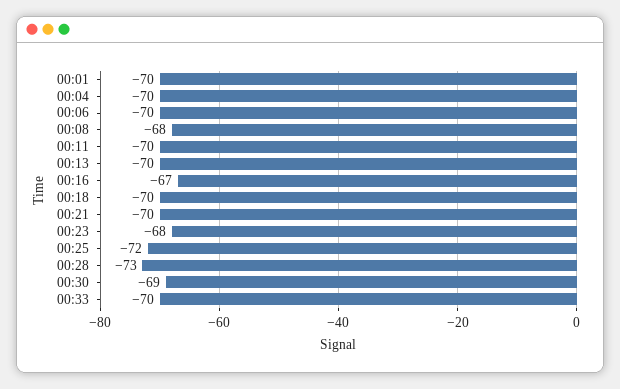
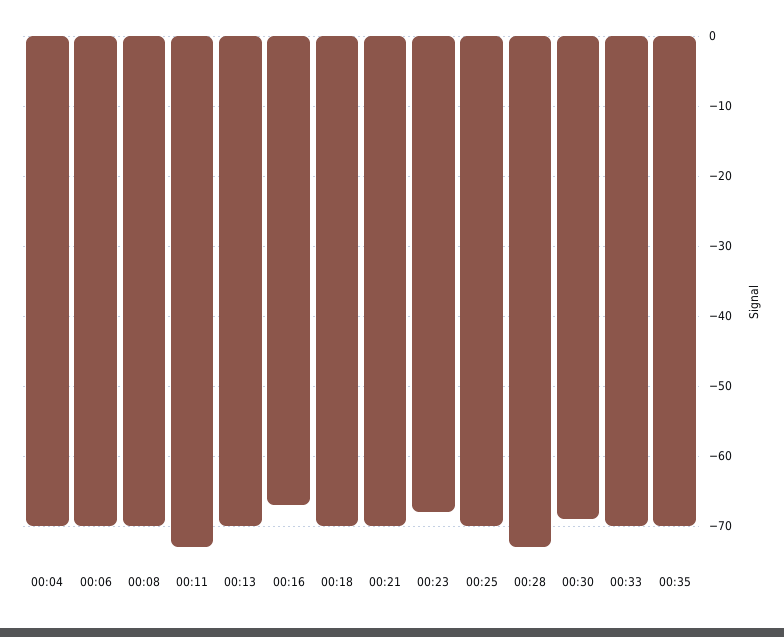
00:01: -70 -> none
00:08: -68 -> -70
00:11: -70 -> -73
00:25: -72 -> -70
00:35: none -> -70

